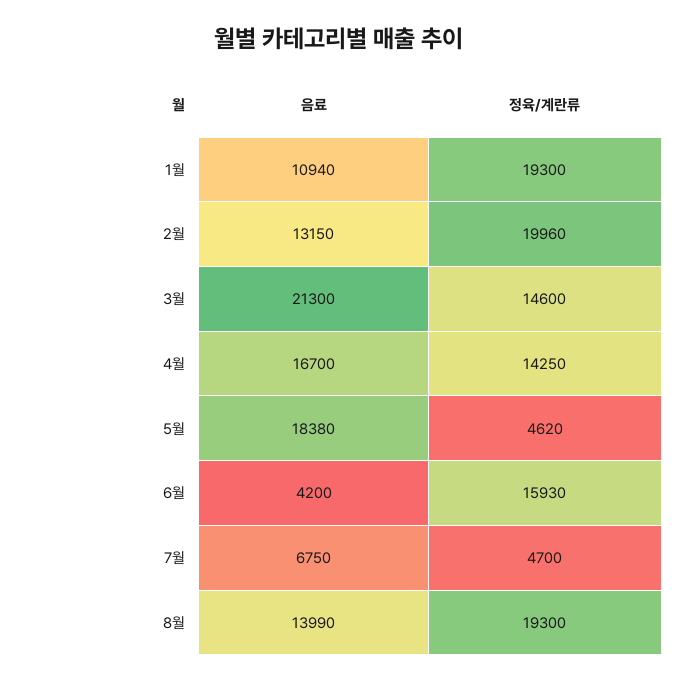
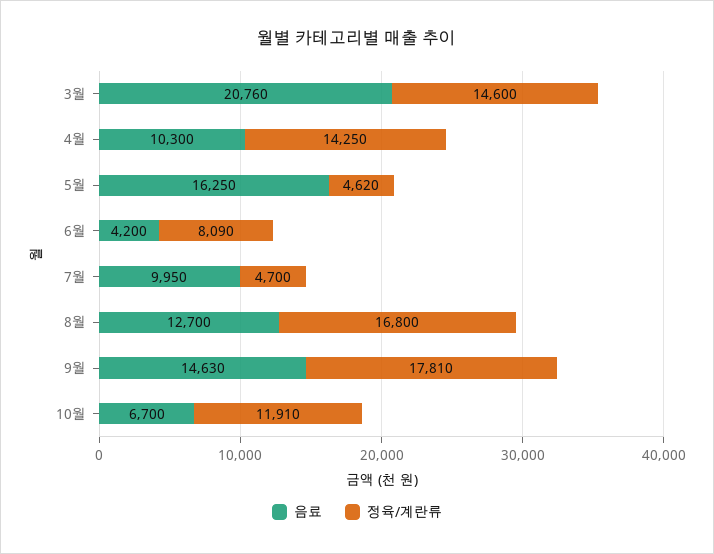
음료, 1월: 10940 -> none
정육/계란류, 1월: 19300 -> none
음료, 2월: 13150 -> none
정육/계란류, 2월: 19960 -> none
음료, 3월: 21300 -> 20760
음료, 4월: 16700 -> 10300
음료, 5월: 18380 -> 16250
정육/계란류, 6월: 15930 -> 8090
음료, 7월: 6750 -> 9950
음료, 8월: 13990 -> 12700
정육/계란류, 8월: 19300 -> 16800
음료, 9월: none -> 14630
정육/계란류, 9월: none -> 17810
음료, 10월: none -> 6700
정육/계란류, 10월: none -> 11910

